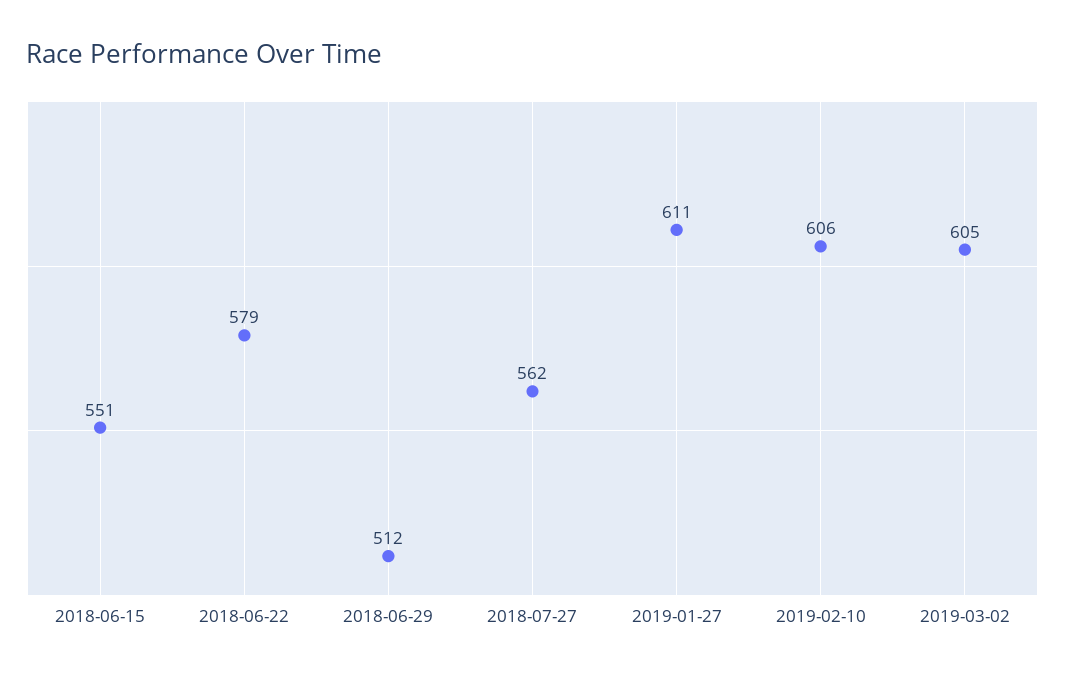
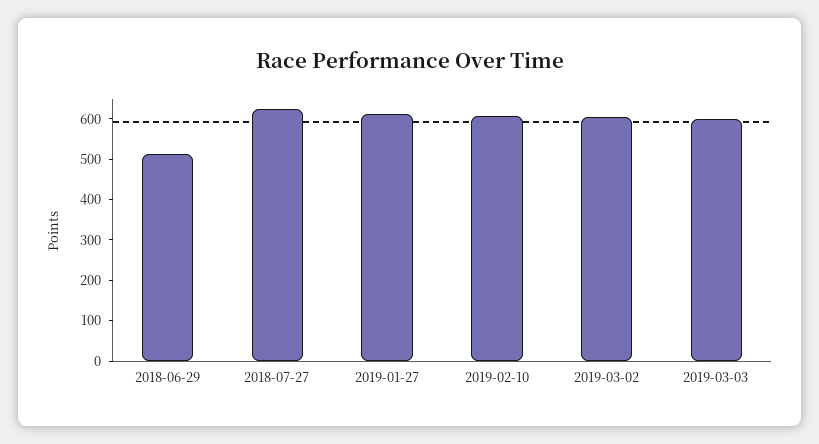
2018-06-15: 551 -> none
2018-06-22: 579 -> none
2018-07-27: 562 -> 620
2019-03-03: none -> 600

